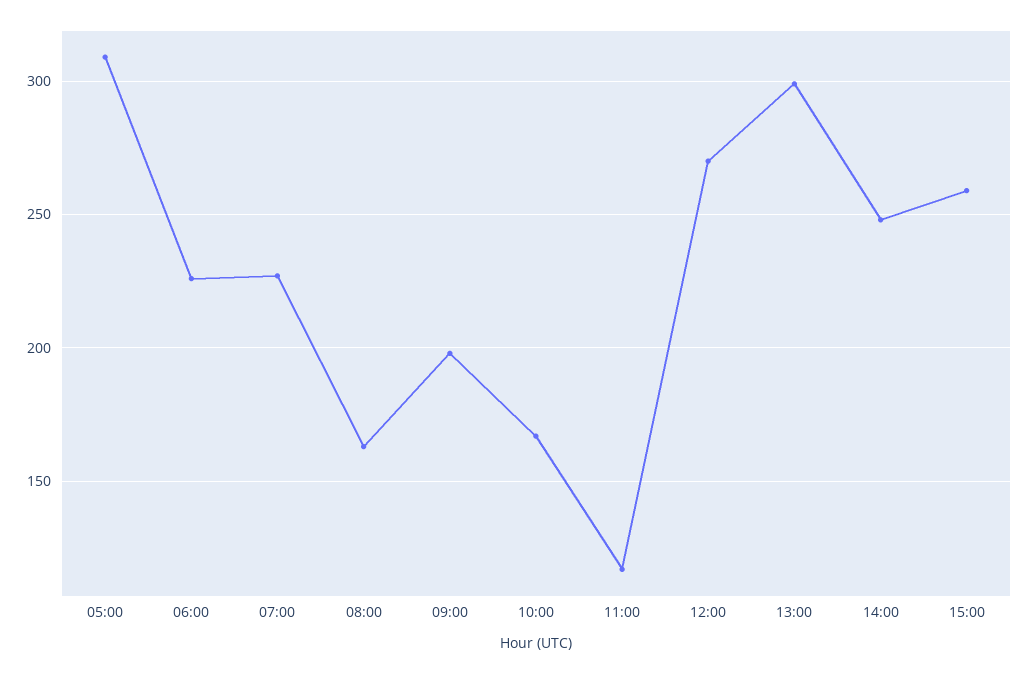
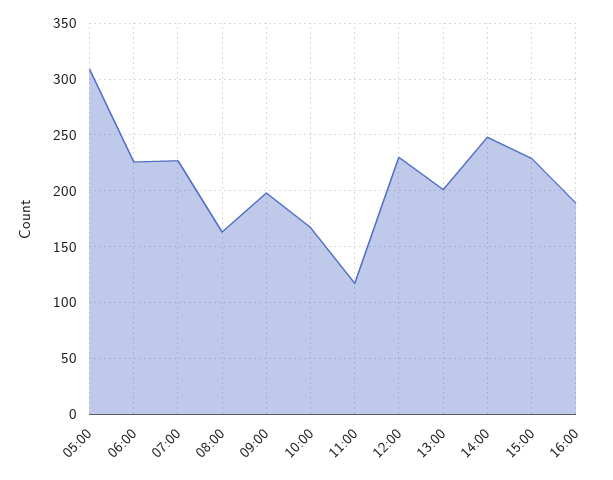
12:00: 270 -> 230
13:00: 300 -> 200
15:00: 260 -> 230
16:00: none -> 190

